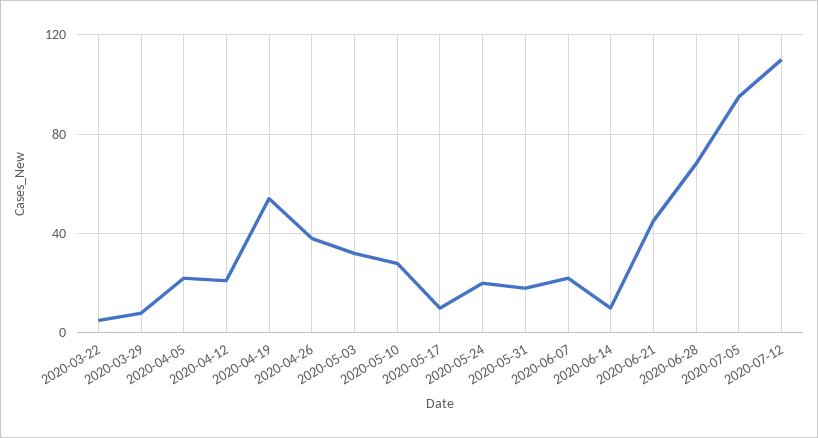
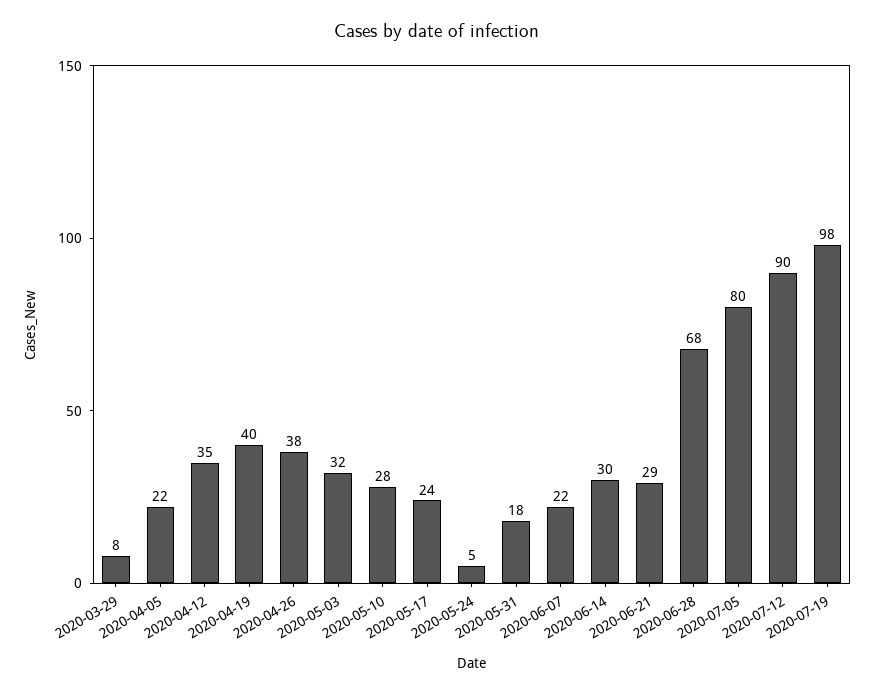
2020-03-22: 5 -> none
2020-04-12: 20 -> 35
2020-04-19: 55 -> 40
2020-05-17: 10 -> 24
2020-05-24: 20 -> 5
2020-06-14: 10 -> 30
2020-06-21: 45 -> 29
2020-07-05: 95 -> 80
2020-07-12: 110 -> 90
2020-07-19: none -> 98

